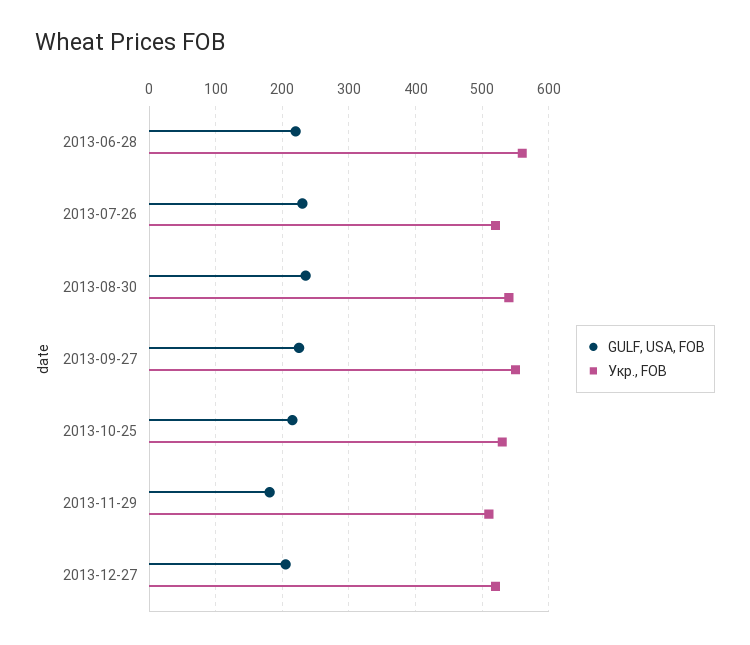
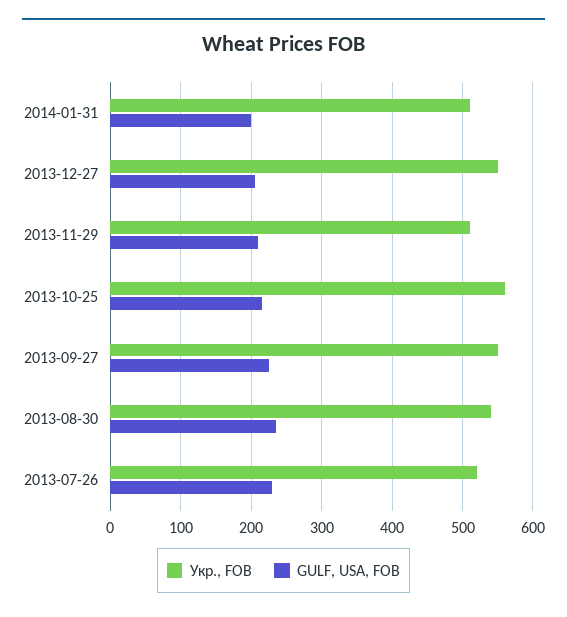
GULF, USA, FOB, 2013-06-28: 220 -> none
Укр., FOB, 2013-06-28: 560 -> none
Укр., FOB, 2013-10-25: 530 -> 560
GULF, USA, FOB, 2013-11-29: 180 -> 210
Укр., FOB, 2013-12-27: 520 -> 550
Укр., FOB, 2014-01-31: none -> 510
GULF, USA, FOB, 2014-01-31: none -> 200

